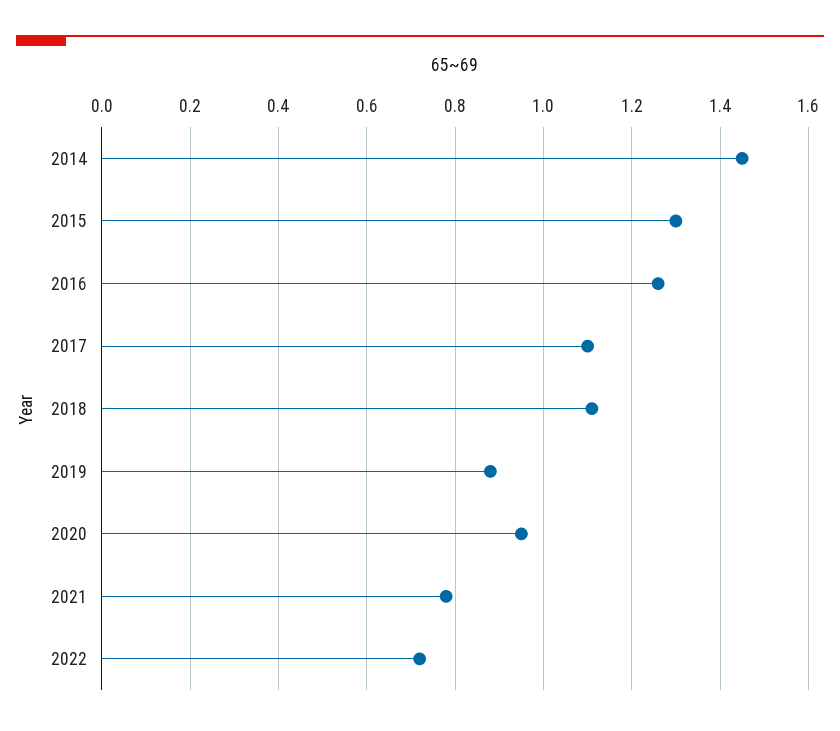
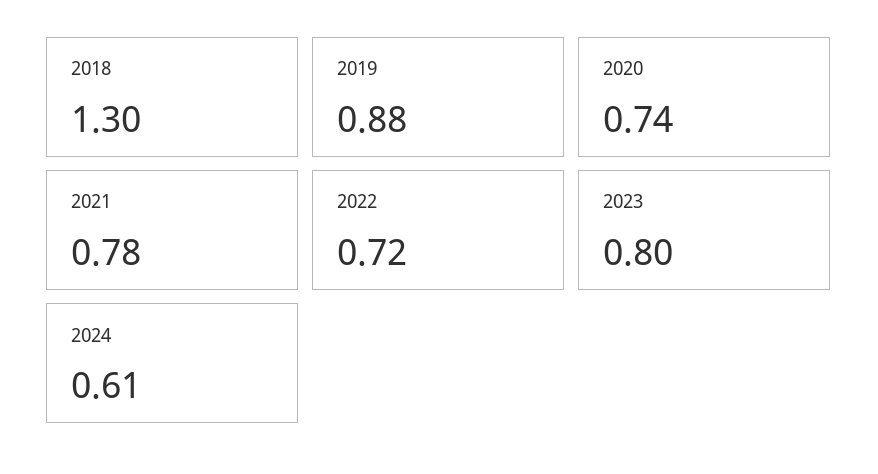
2014: 1.45 -> none
2015: 1.3 -> none
2016: 1.25 -> none
2017: 1.1 -> none
2018: 1.1 -> 1.3
2020: 0.95 -> 0.74
2023: none -> 0.8
2024: none -> 0.61

